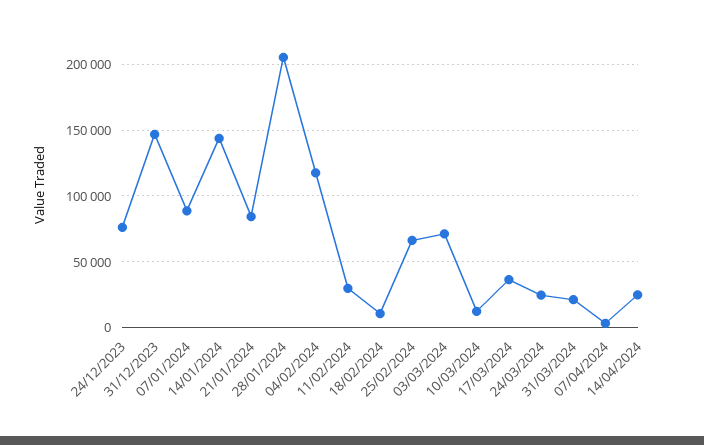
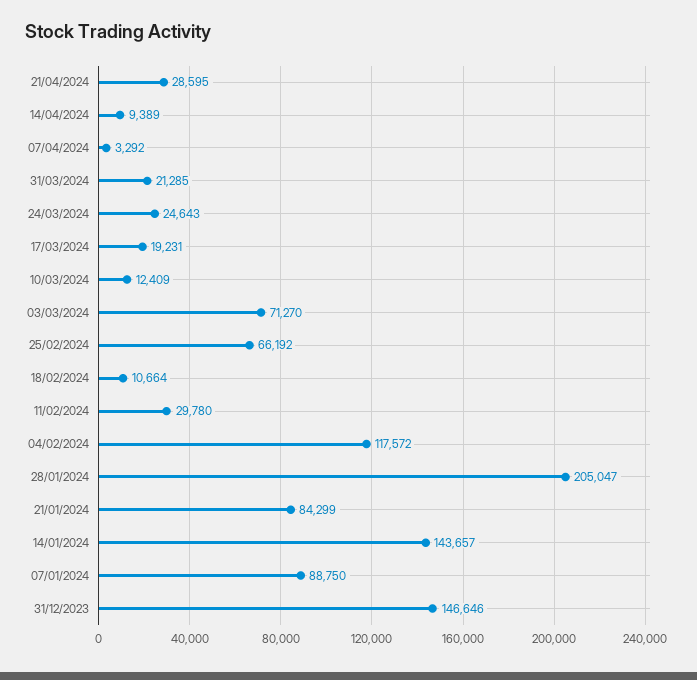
24/12/2023: 75000 -> none
17/03/2024: 35000 -> 19231
14/04/2024: 25000 -> 9389
21/04/2024: none -> 28595

